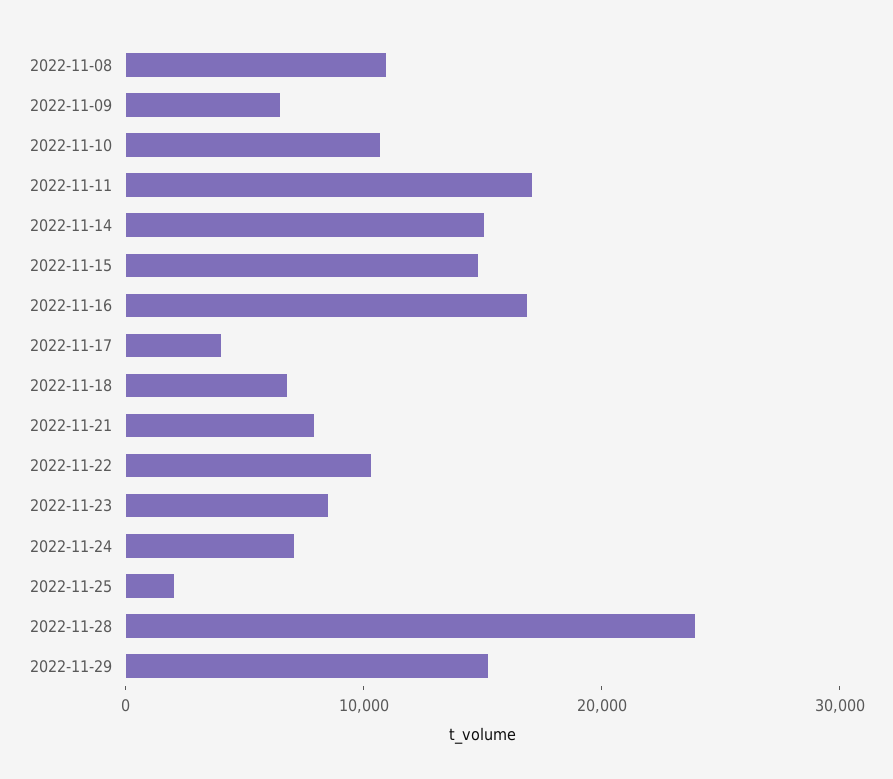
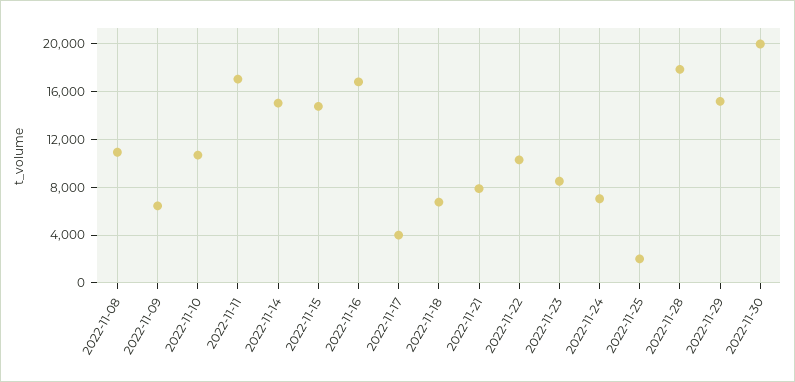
2022-11-28: 24000 -> 18000
2022-11-30: none -> 20000

